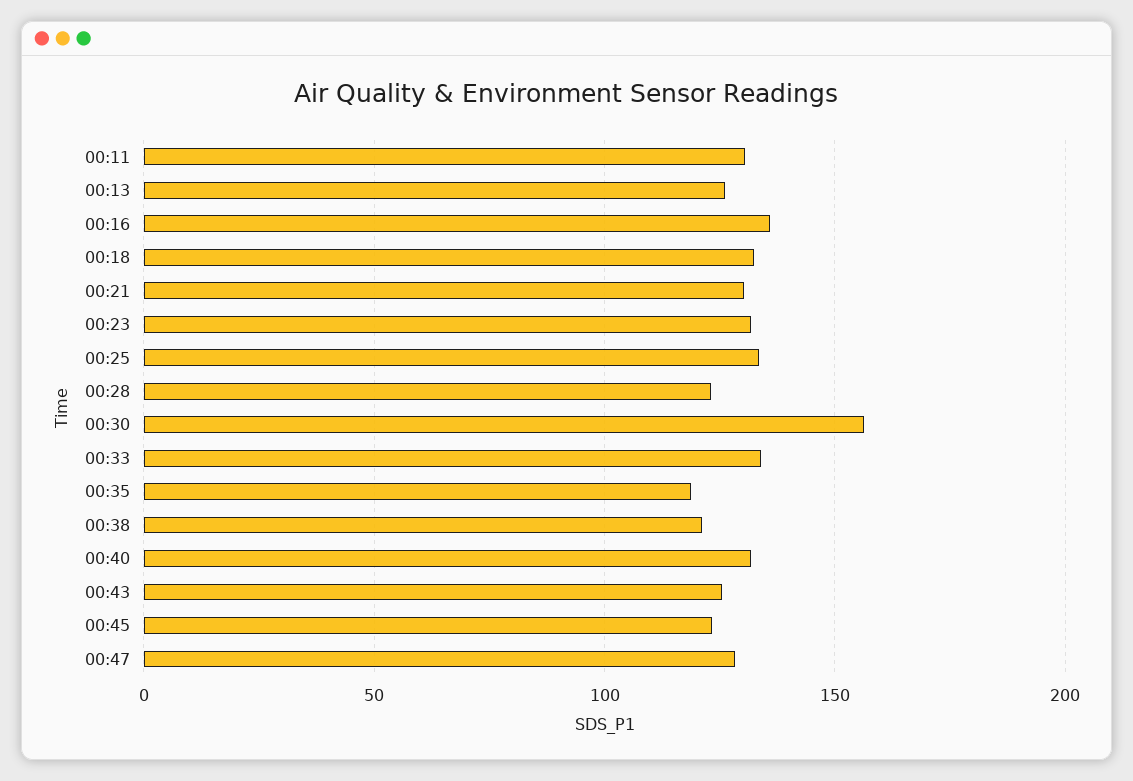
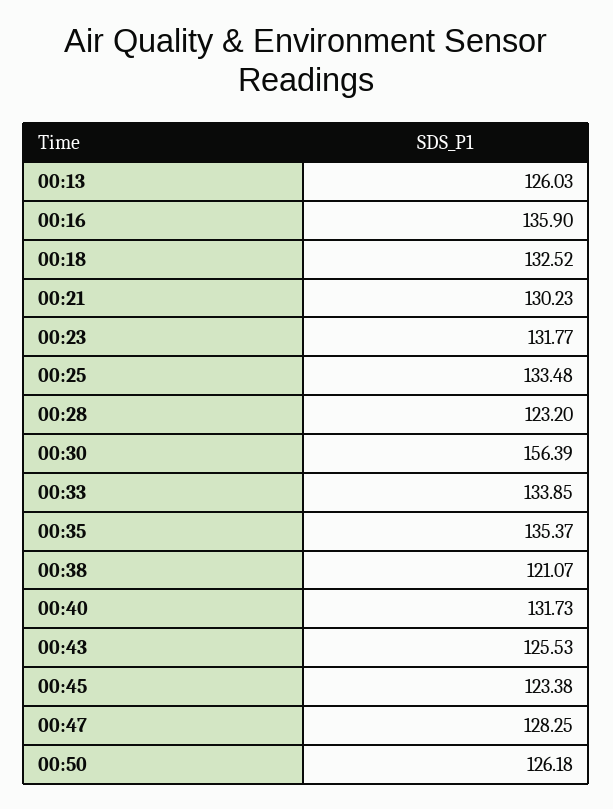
00:11: 130 -> none
00:35: 120 -> 135.37
00:50: none -> 126.18

